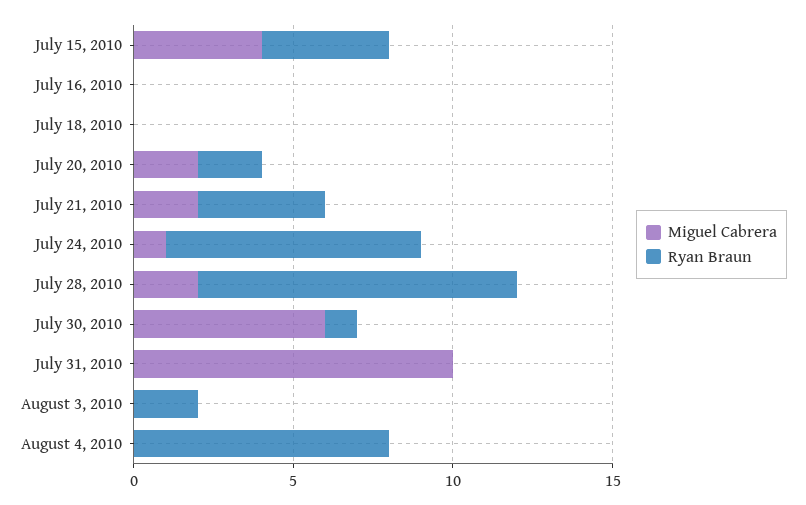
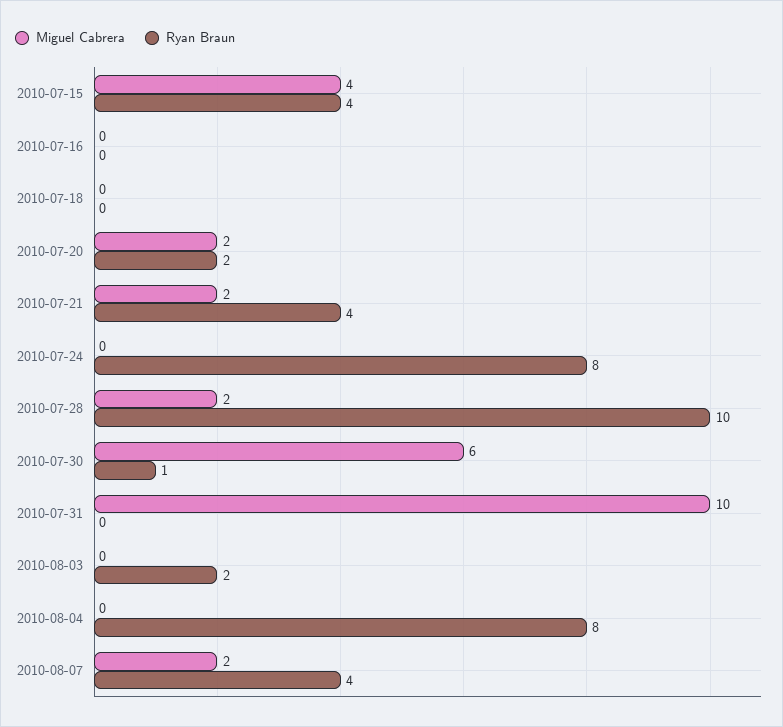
Miguel Cabrera, July 24, 2010: 1 -> 0
Miguel Cabrera, 2010-08-07: none -> 2
Ryan Braun, 2010-08-07: none -> 4

